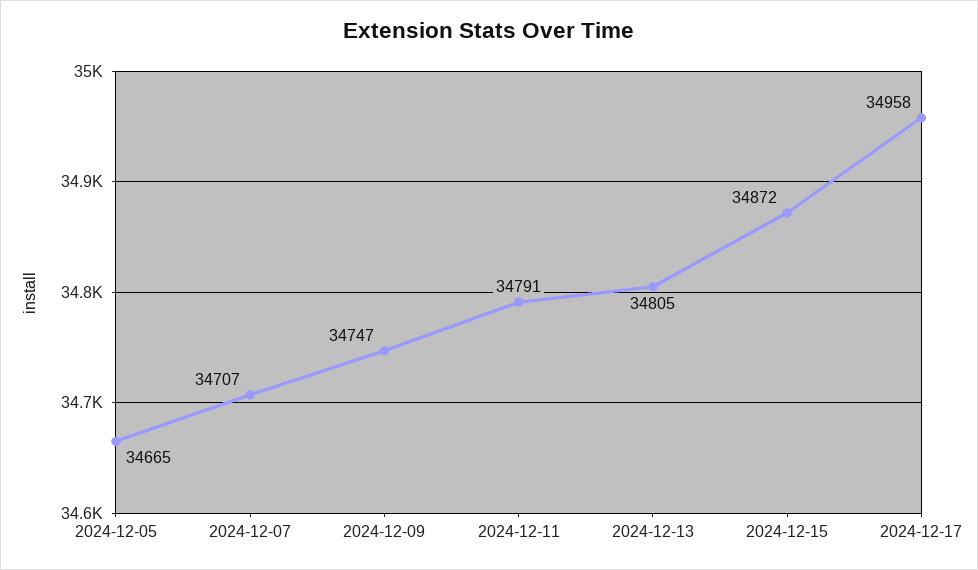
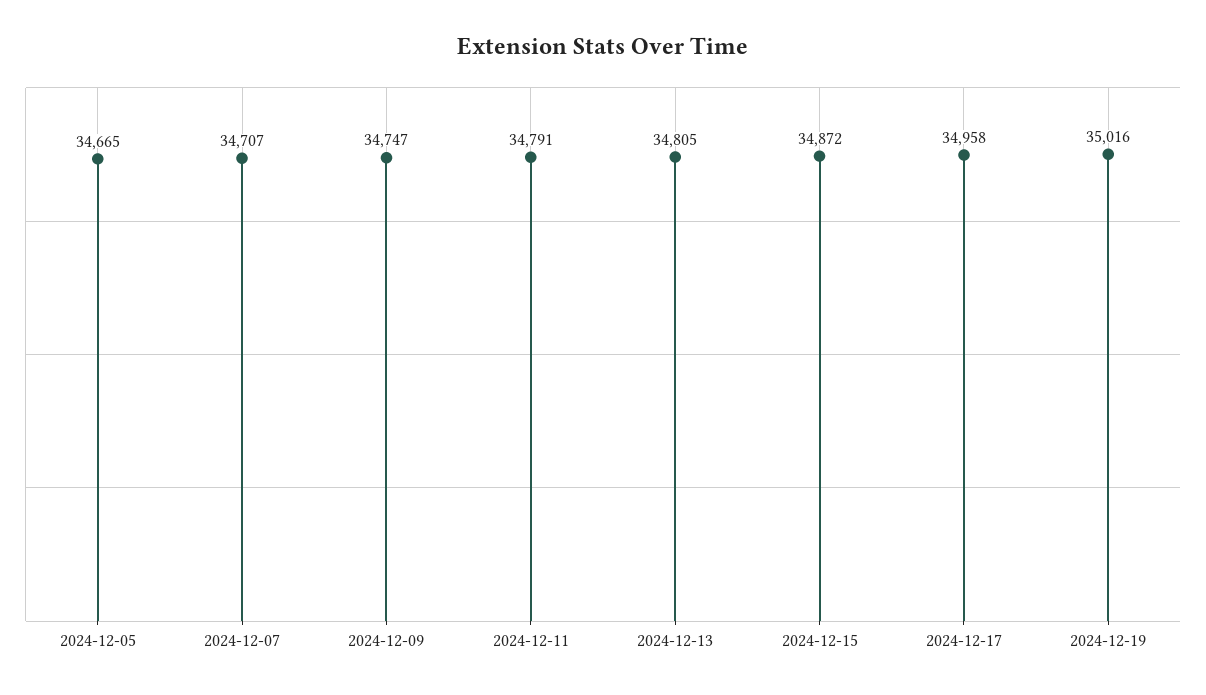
2024-12-19: none -> 35016

